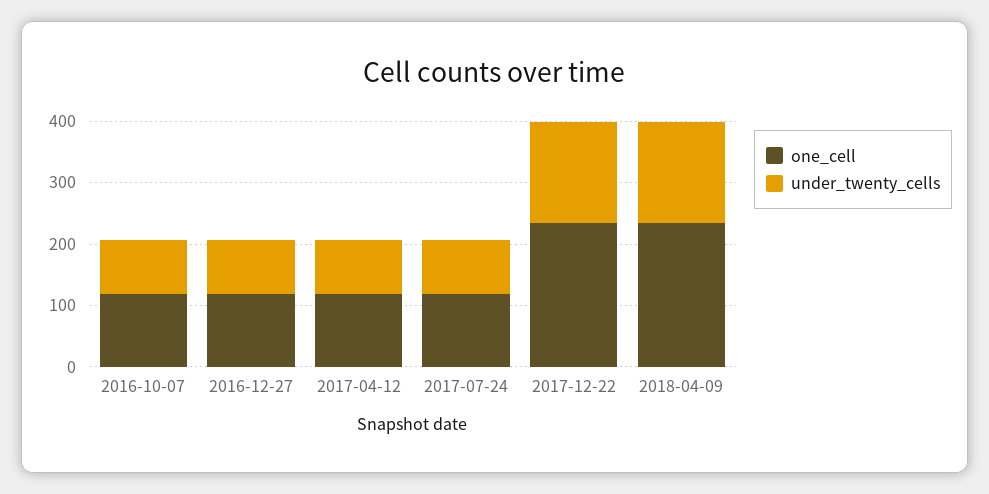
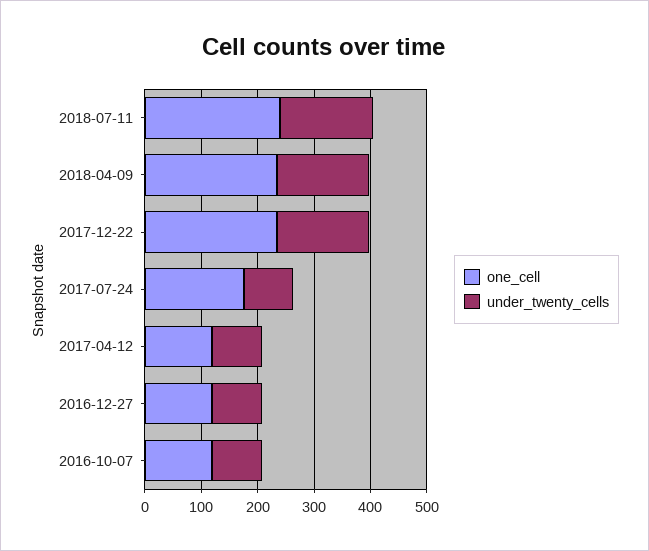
one_cell, 2017-07-24: 120 -> 180
one_cell, 2018-07-11: none -> 240
under_twenty_cells, 2018-07-11: none -> 160

